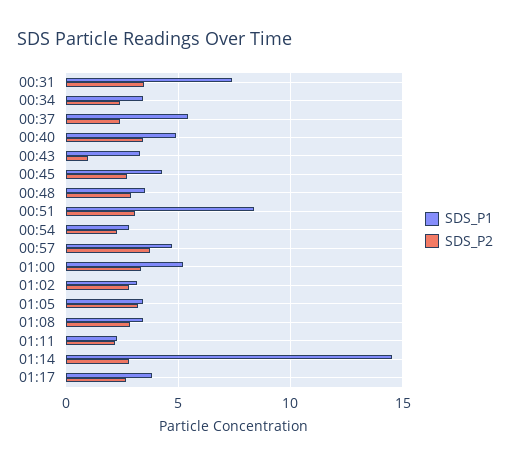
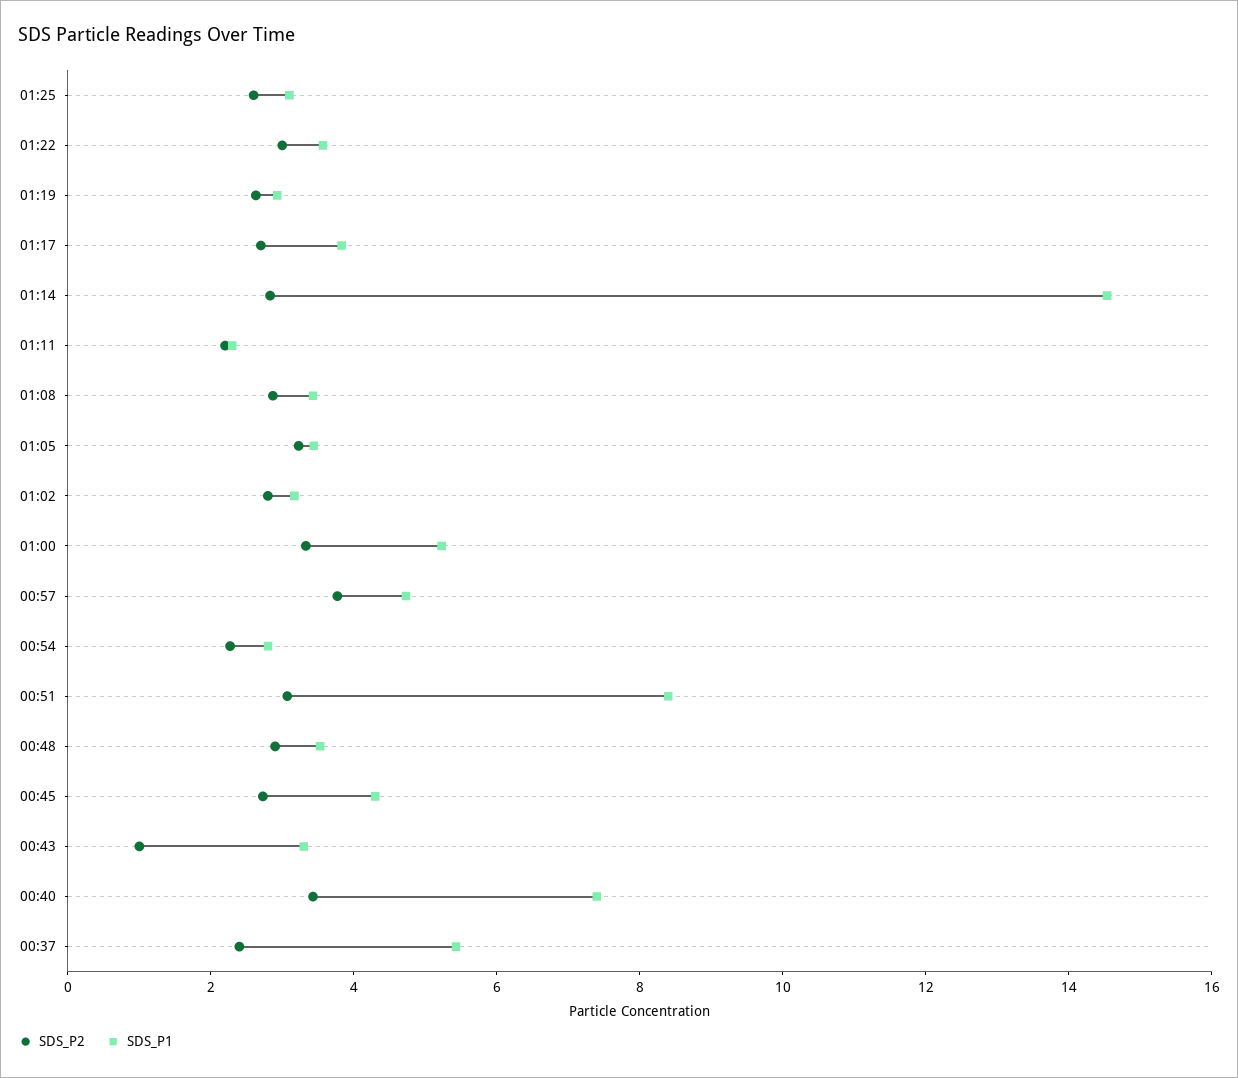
SDS_P1, 00:31: 7.5 -> none
SDS_P2, 00:31: 3.5 -> none
SDS_P1, 00:34: 3.5 -> none
SDS_P2, 00:34: 2.5 -> none
SDS_P1, 00:40: 5 -> 7.5
SDS_P2, 01:25: none -> 2.5
SDS_P1, 01:25: none -> 3
SDS_P2, 01:22: none -> 3
SDS_P1, 01:22: none -> 3.5
SDS_P2, 01:19: none -> 2.5
SDS_P1, 01:19: none -> 3

